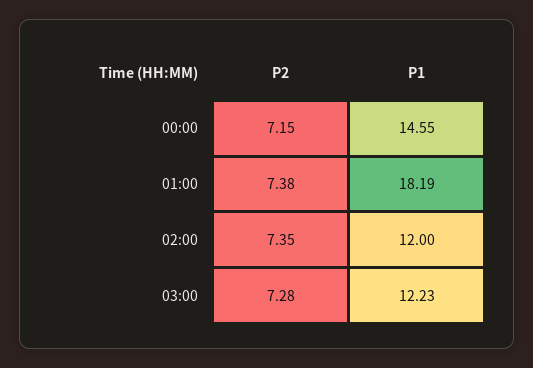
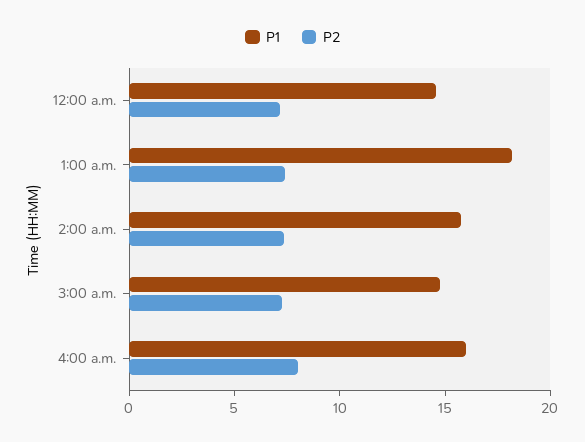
P1, 02:00: 12 -> 16
P1, 03:00: 12.23 -> 15
P1, 4:00 a.m.: none -> 16
P2, 4:00 a.m.: none -> 8

